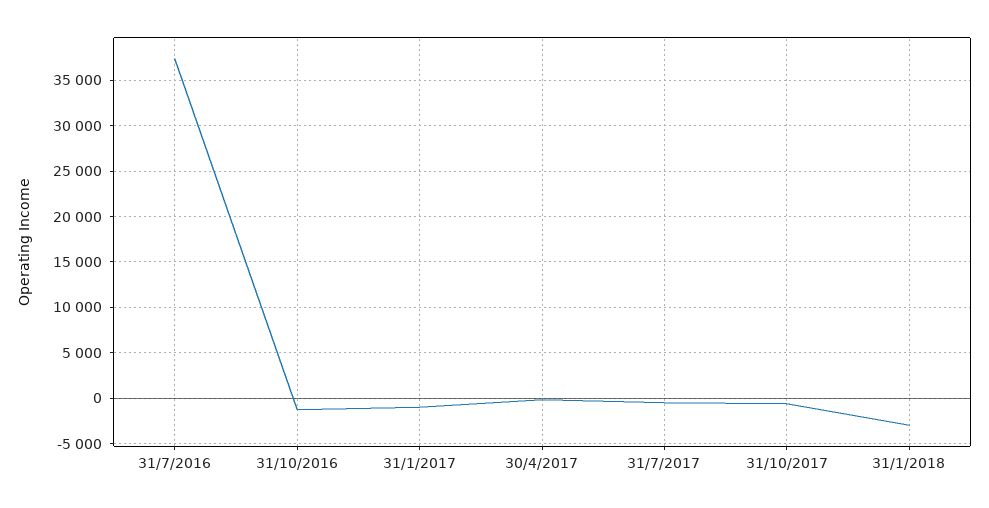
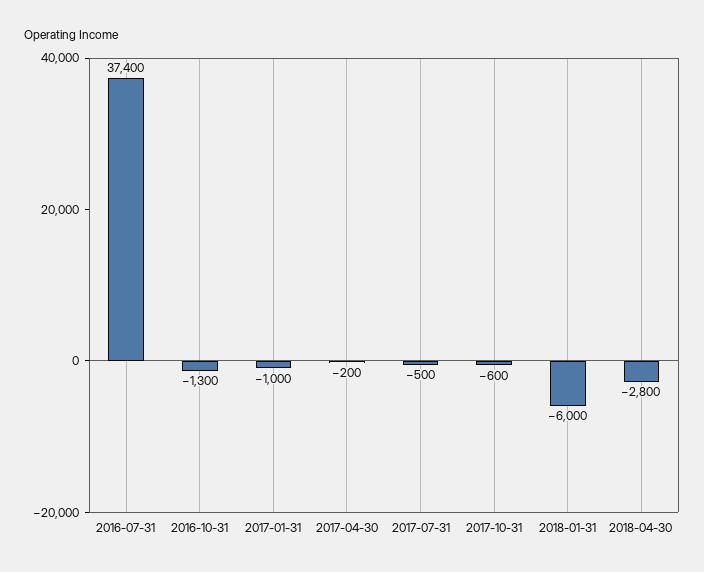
31/1/2018: -3000 -> -6000
2018-04-30: none -> -2800

